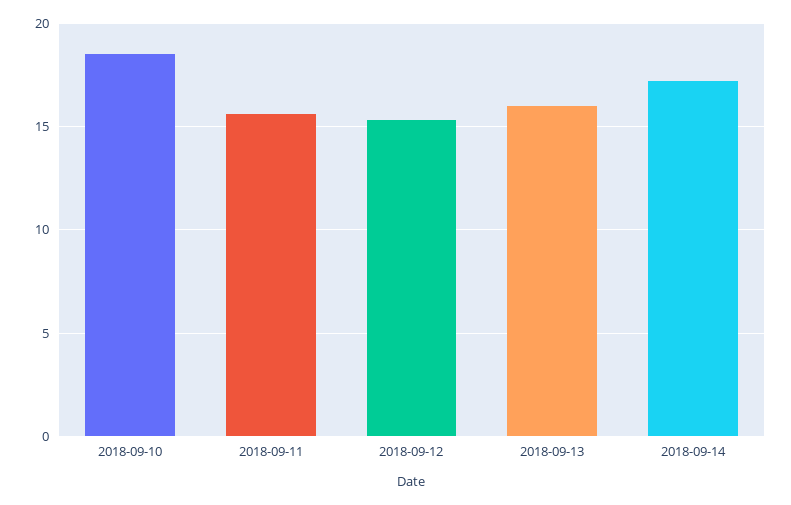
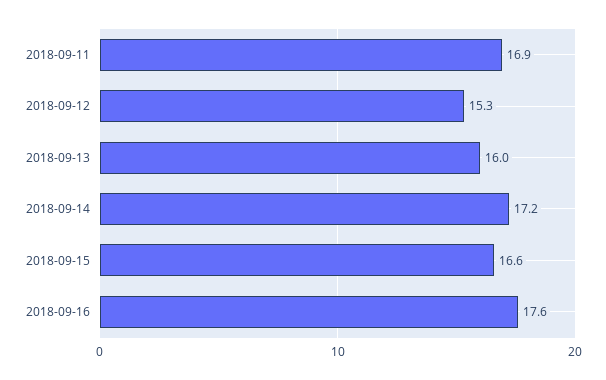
2018-09-10: 18.5 -> none
2018-09-11: 15.5 -> 16.9
2018-09-15: none -> 16.6
2018-09-16: none -> 17.6

